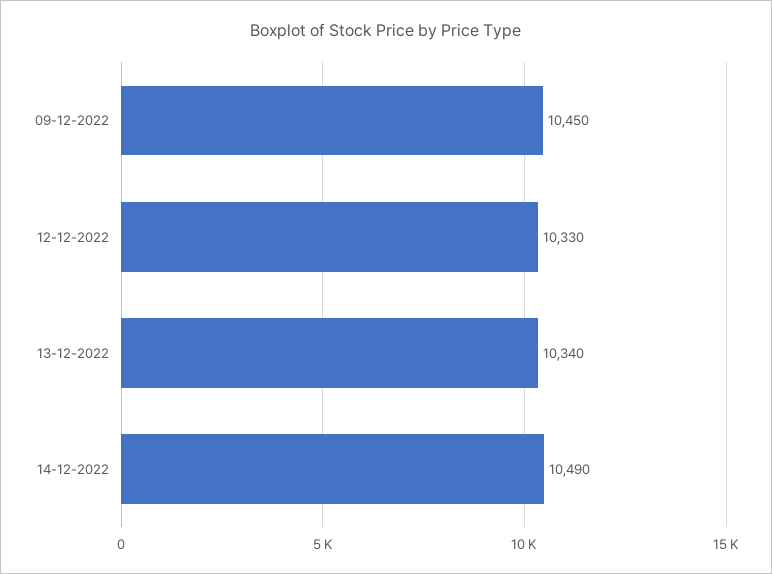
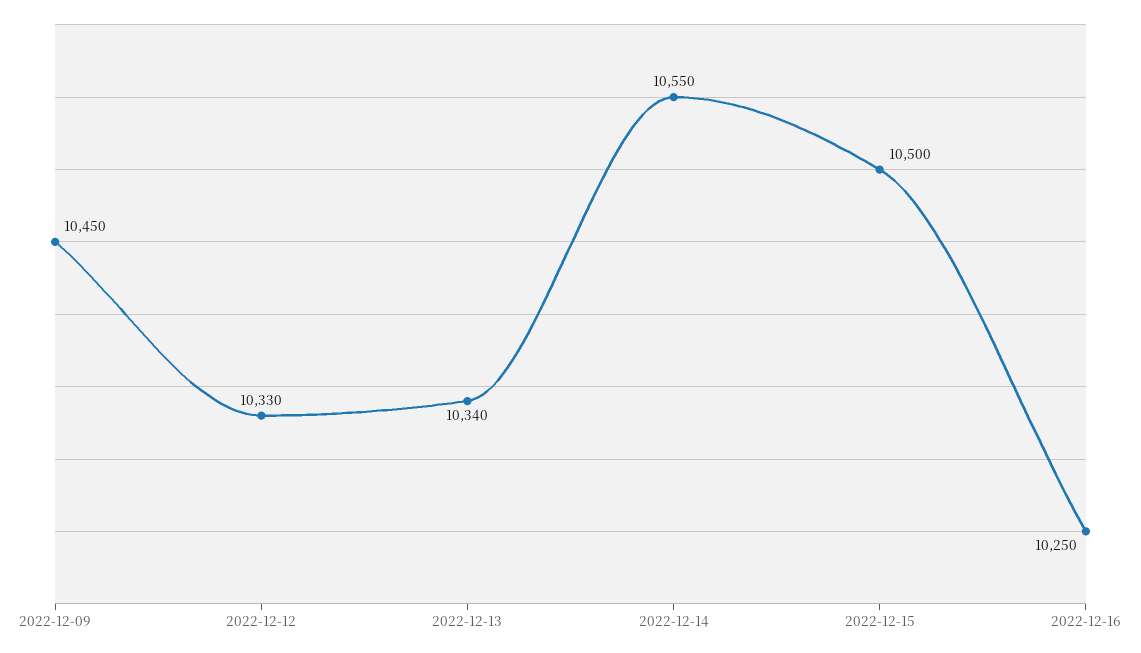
14-12-2022: 10490 -> 10550
2022-12-15: none -> 10500
2022-12-16: none -> 10250

